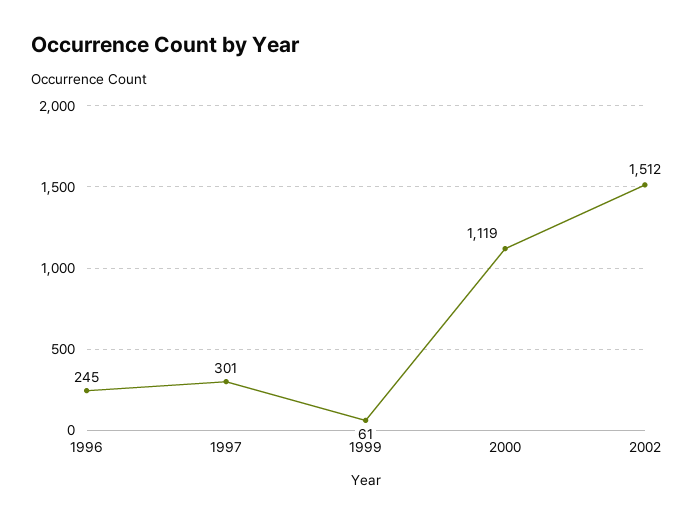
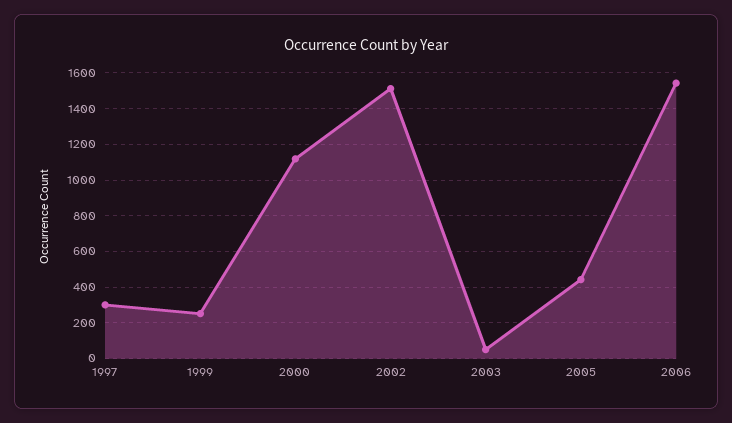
1996: 245 -> none
1999: 61 -> 250
2003: none -> 50
2005: none -> 450
2006: none -> 1550

